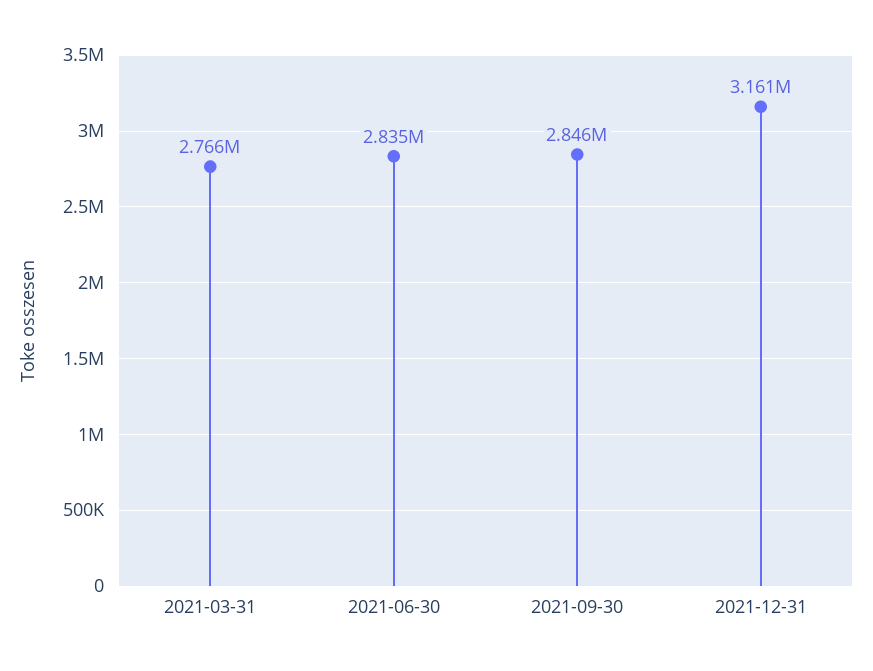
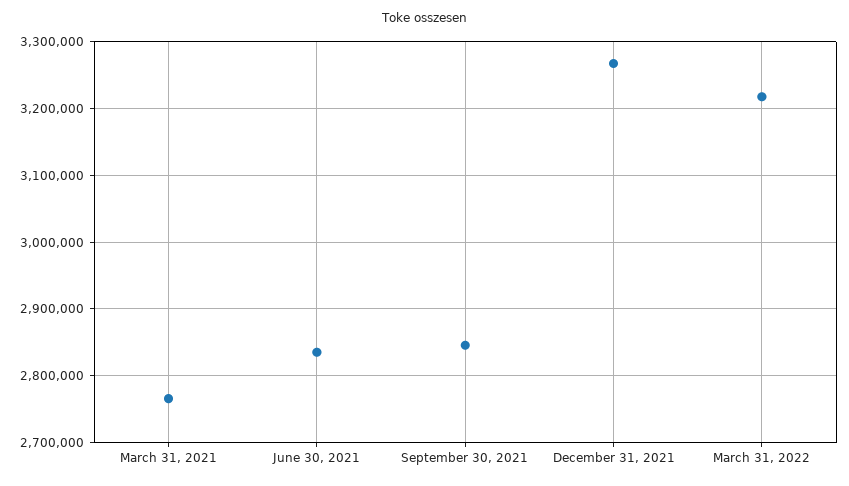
2021-12-31: 3161000 -> 3270000
March 31, 2022: none -> 3220000

